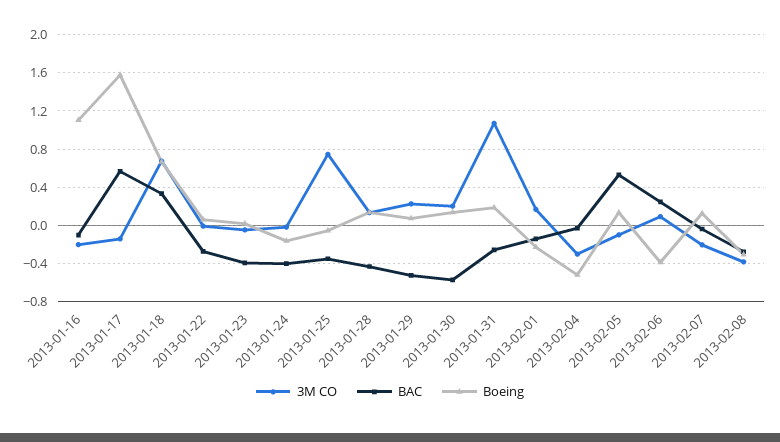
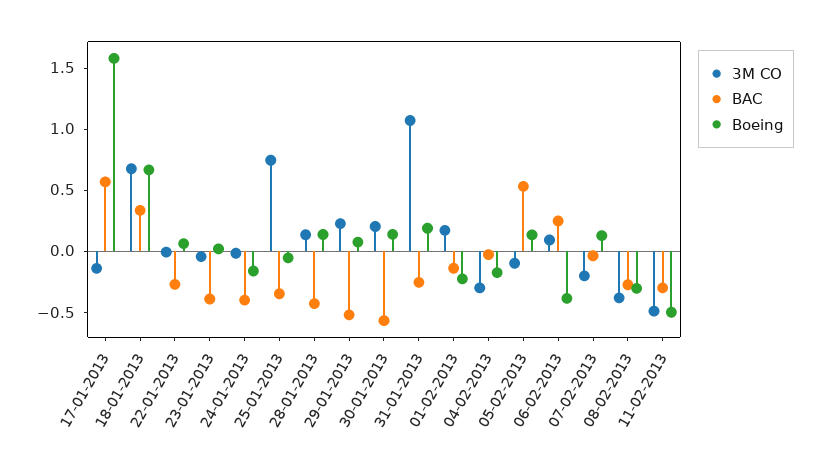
3M CO, 2013-01-16: -0.2 -> none
BAC, 2013-01-16: -0.1 -> none
Boeing, 2013-01-16: 1.1 -> none
Boeing, 2013-02-04: -0.5 -> -0.2
3M CO, 11-02-2013: none -> -0.5
BAC, 11-02-2013: none -> -0.3
Boeing, 11-02-2013: none -> -0.5

